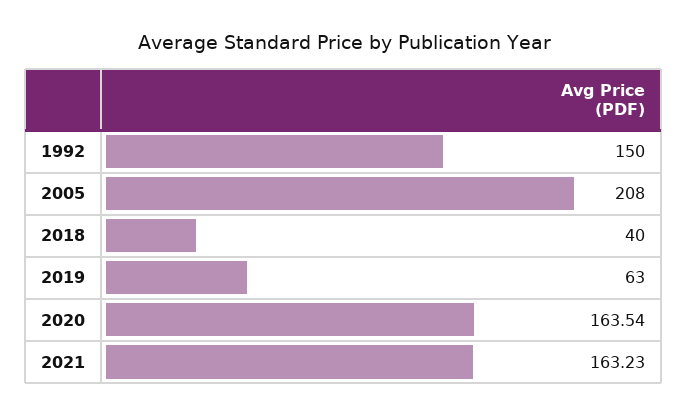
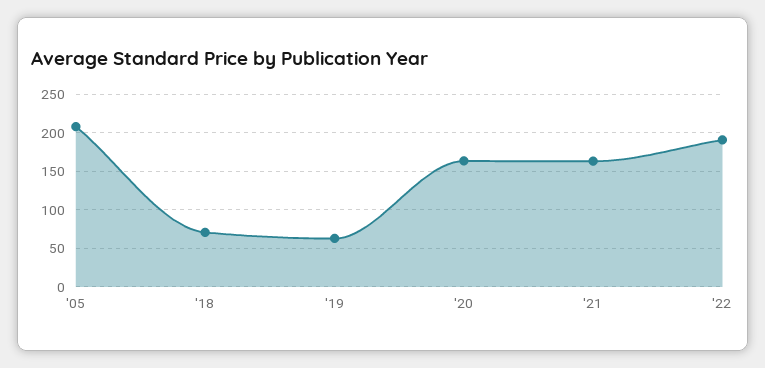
1992: 150 -> none
2018: 40 -> 70
'22: none -> 190

